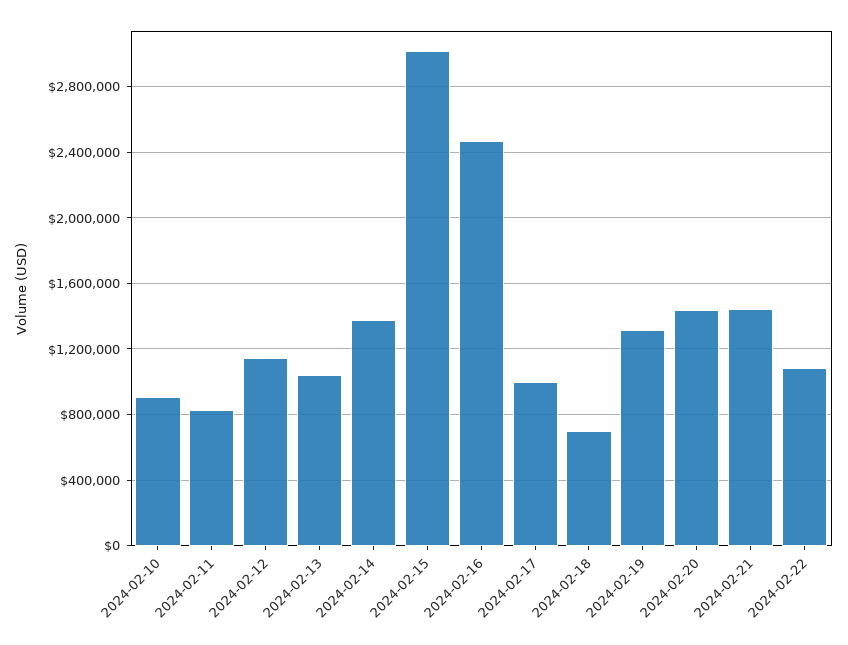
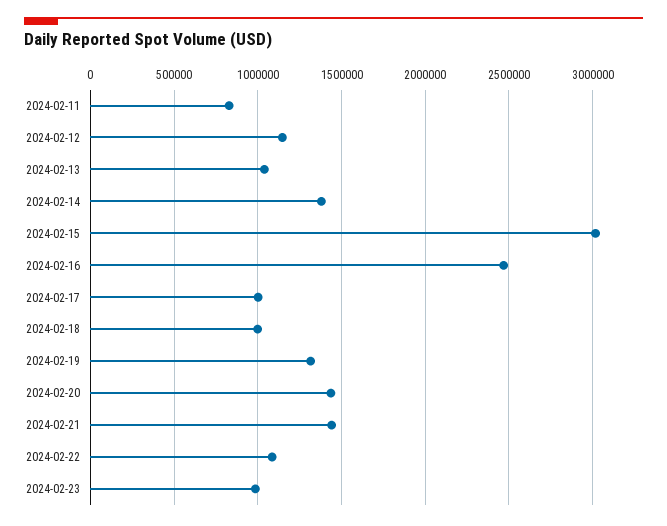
2024-02-10: 900000 -> none
2024-02-18: 700000 -> 1000000
2024-02-23: none -> 1000000

